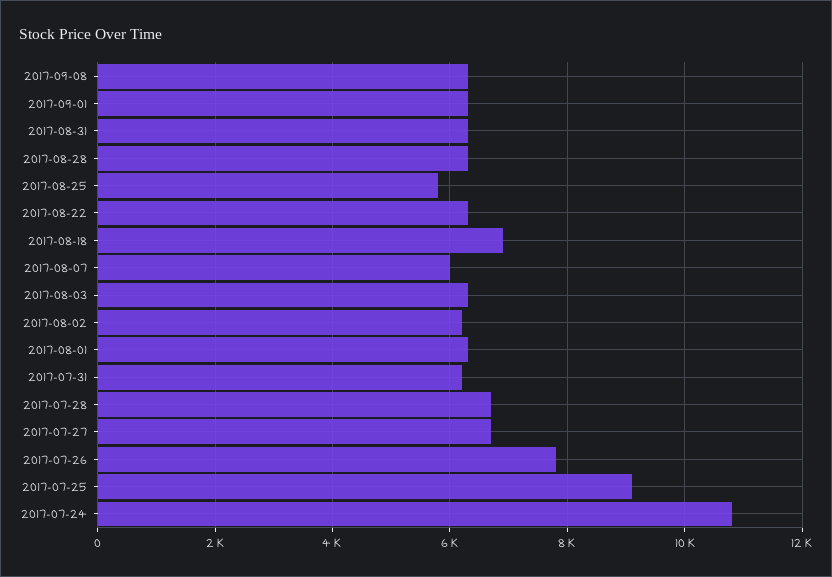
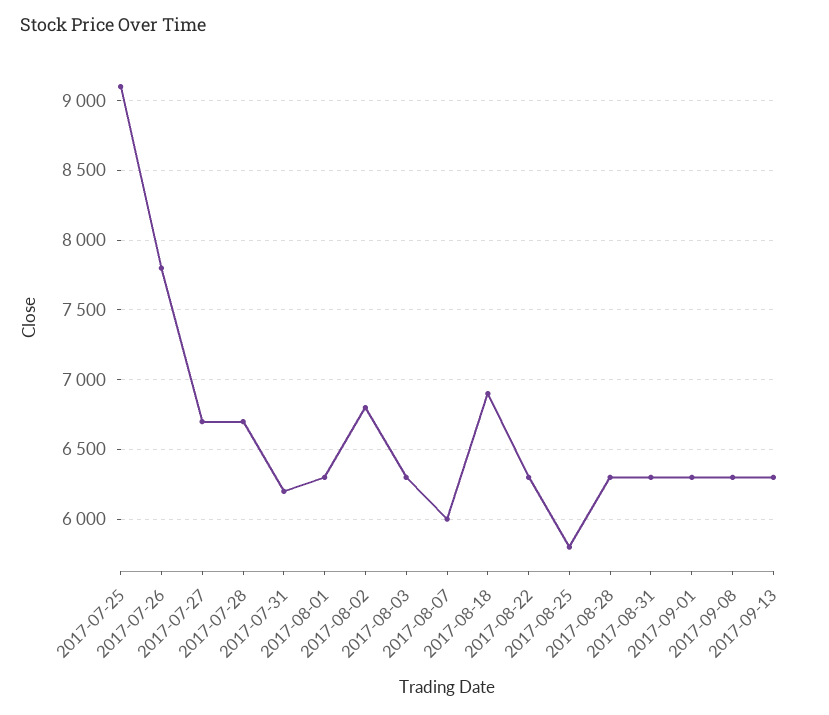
2017-08-02: 6200 -> 6800
2017-07-24: 10800 -> none
2017-09-13: none -> 6300

